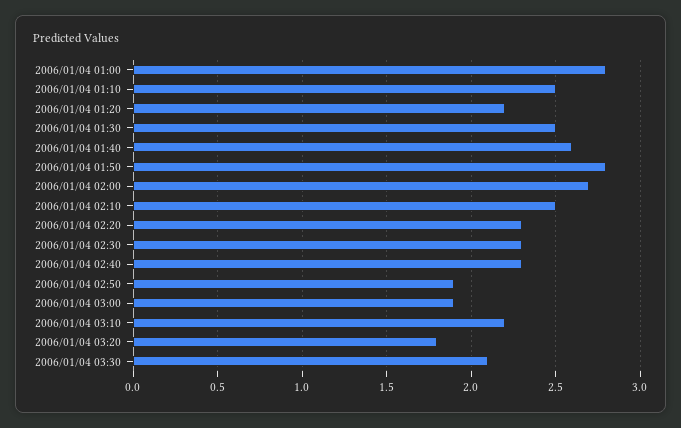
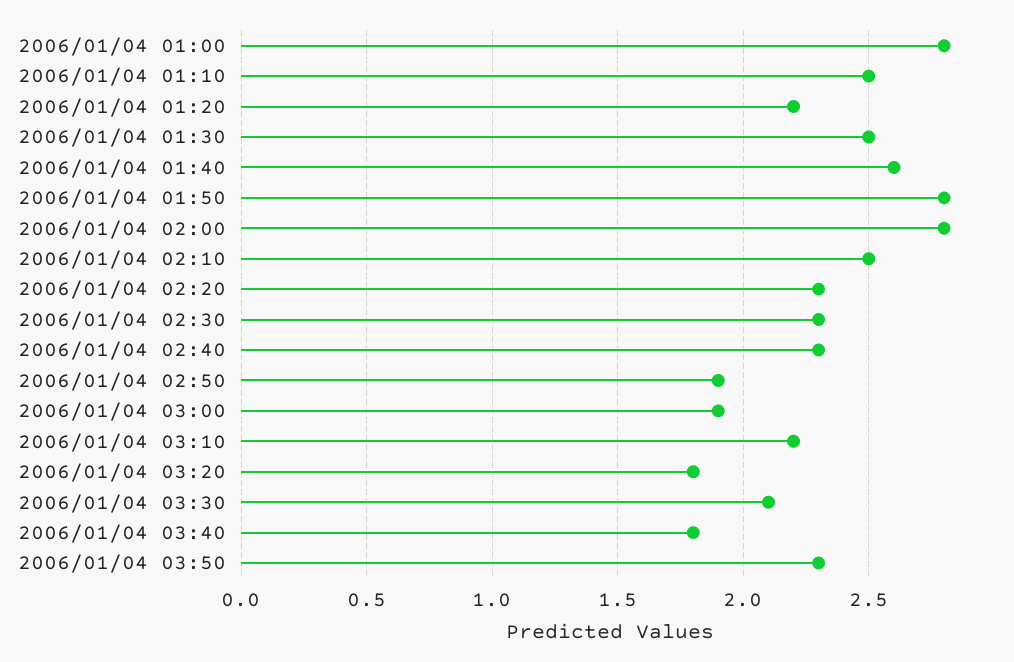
2006/01/04 02:00: 2.7 -> 2.8
2006/01/04 03:40: none -> 1.8
2006/01/04 03:50: none -> 2.3

